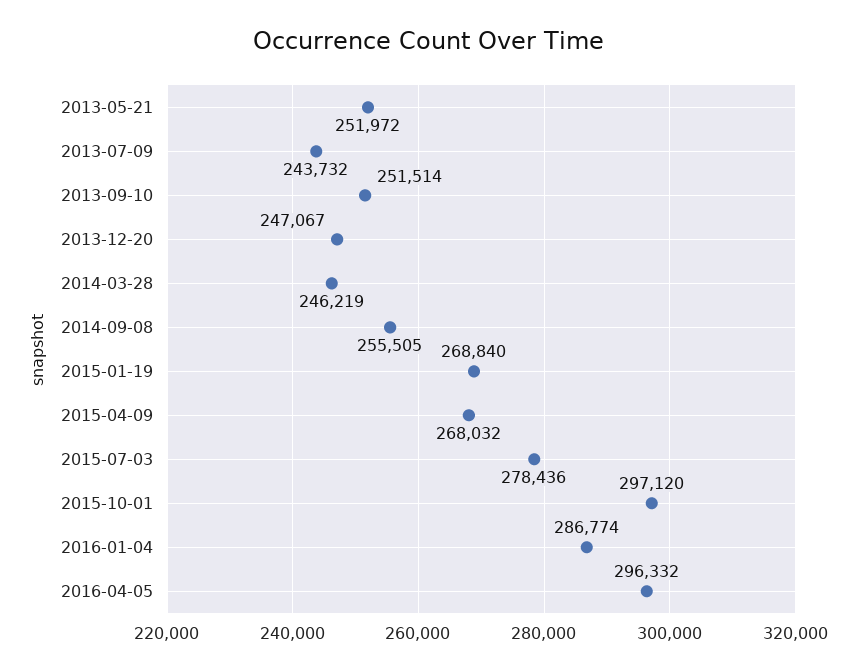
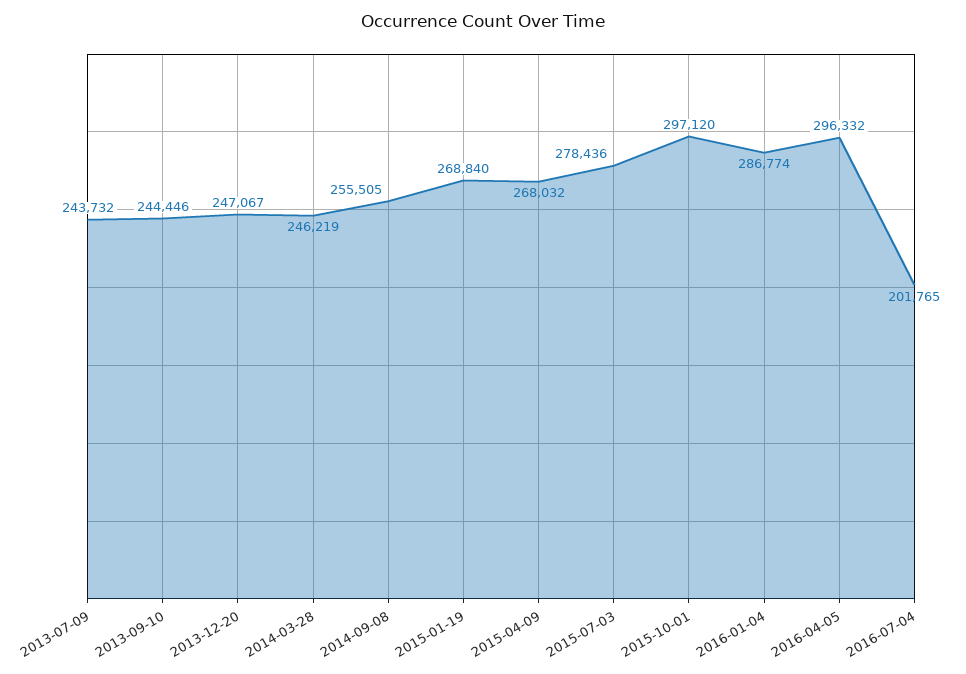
2013-05-21: 251972 -> none
2013-09-10: 251514 -> 244446
2016-07-04: none -> 201765

